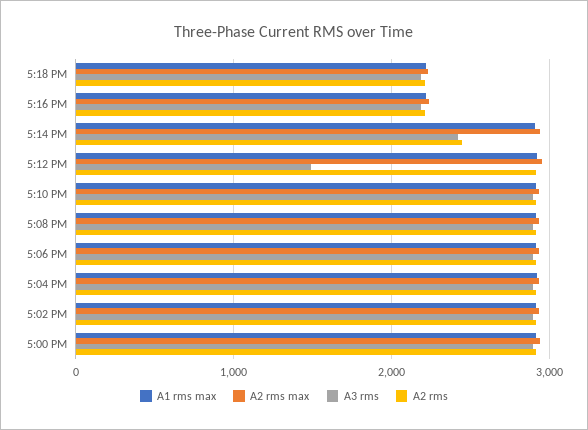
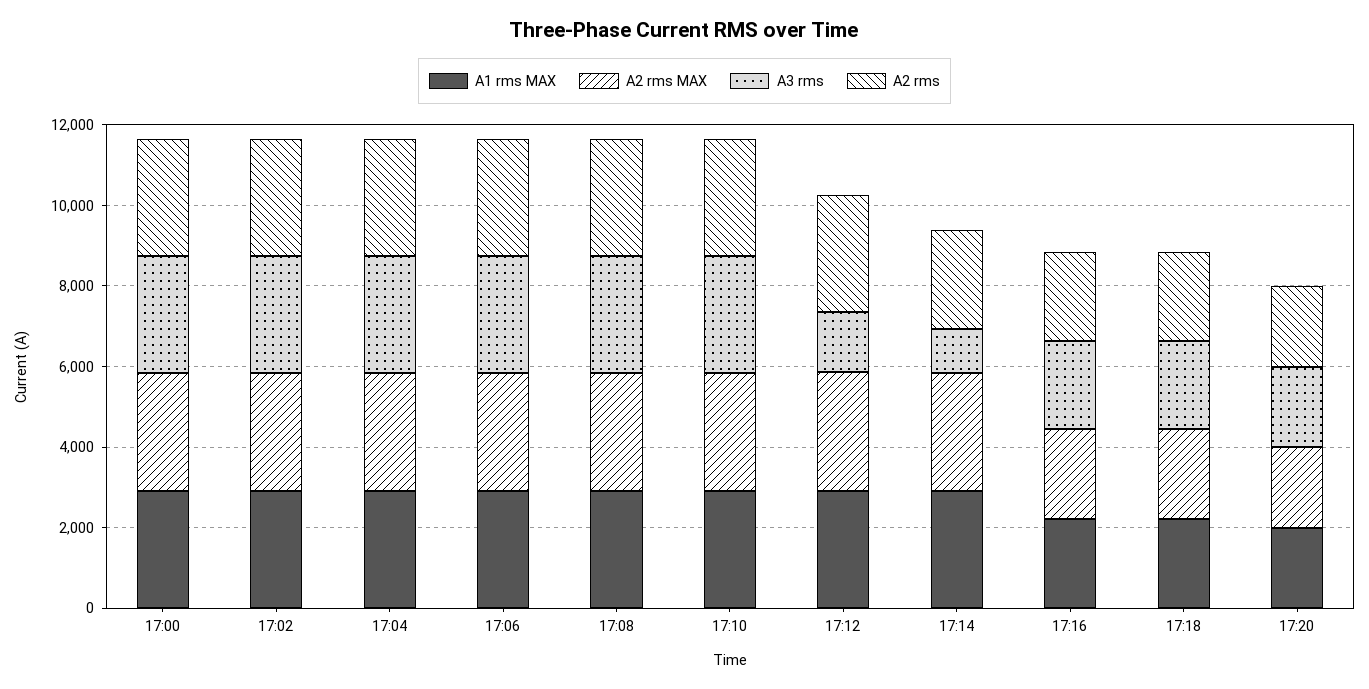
A3 rms, 5:14 PM: 2400 -> 1000
A1 rms max, 17:20: none -> 2000
A2 rms max, 17:20: none -> 2000
A3 rms, 17:20: none -> 2000
A2 rms, 17:20: none -> 2000

